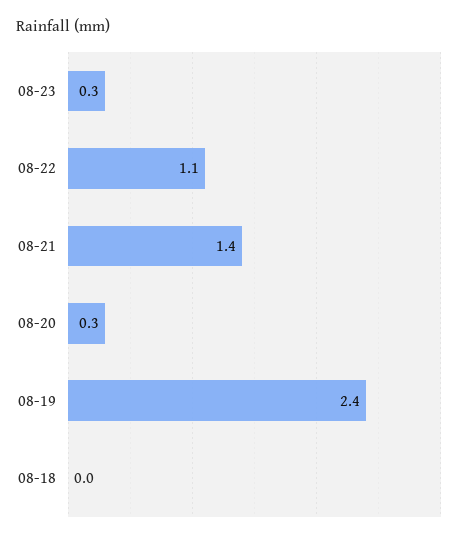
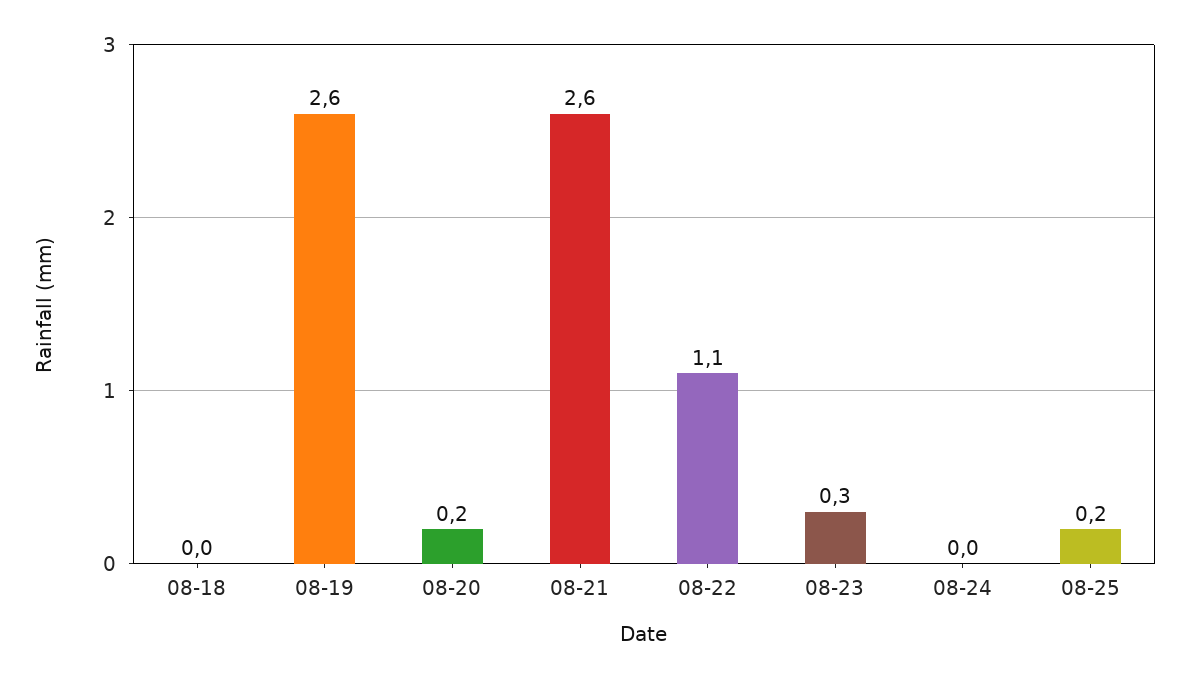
08-21: 1.4 -> 2.6
08-20: 0.3 -> 0.2
08-19: 2.4 -> 2.6
08-24: none -> 0
08-25: none -> 0.2

